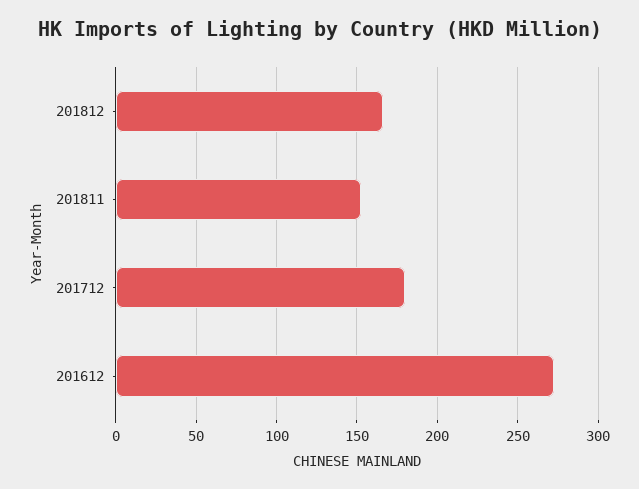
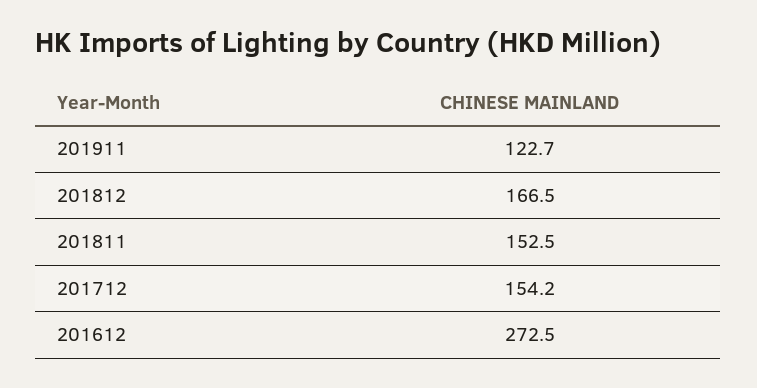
201712: 180 -> 154.2
201911: none -> 122.7

